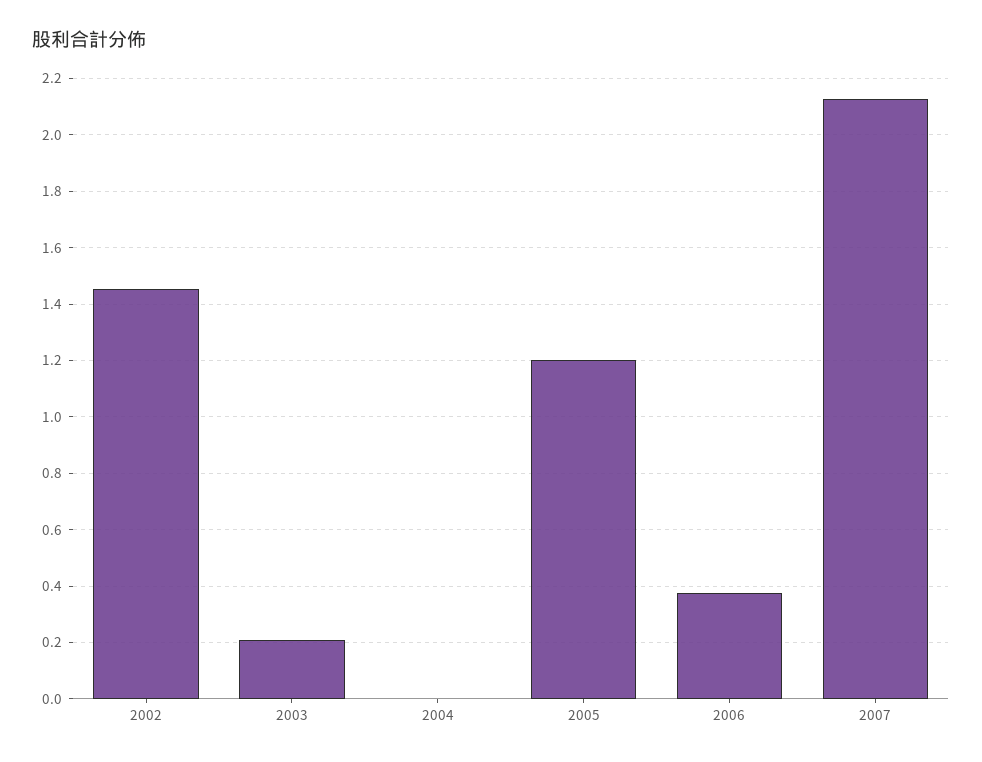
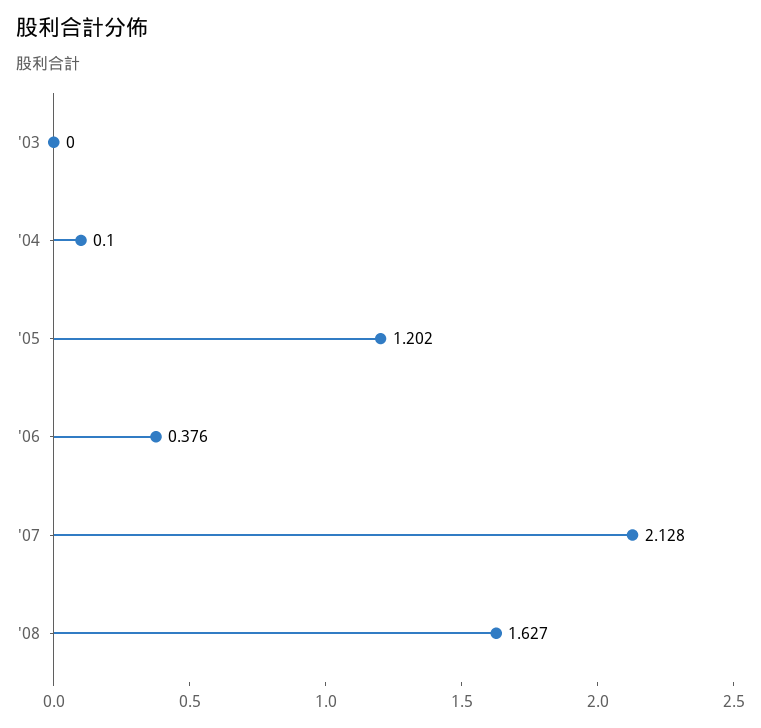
2002: 1.45 -> none
2003: 0.2 -> 0
2004: 0 -> 0.1
'08: none -> 1.627

